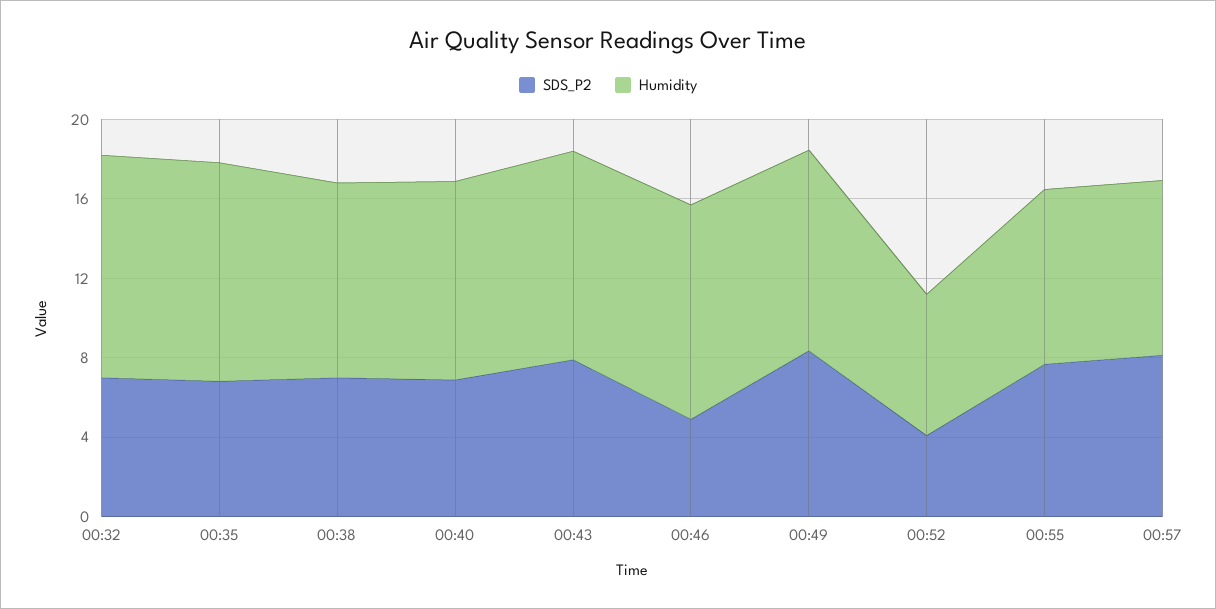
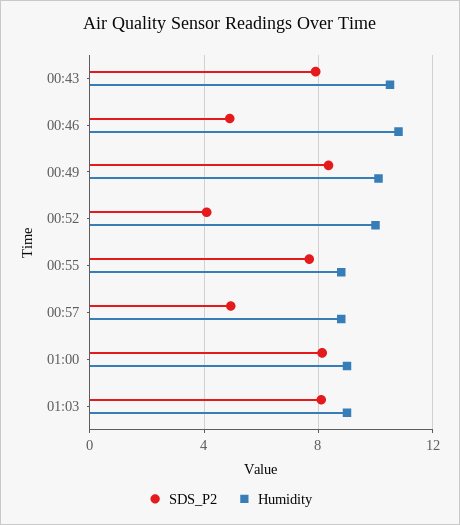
SDS_P2, 00:32: 7 -> none
Humidity, 00:32: 11 -> none
SDS_P2, 00:35: 7 -> none
Humidity, 00:35: 11 -> none
SDS_P2, 00:38: 7 -> none
Humidity, 00:38: 10 -> none
SDS_P2, 00:40: 7 -> none
Humidity, 00:40: 10 -> none
Humidity, 00:52: 7 -> 10
SDS_P2, 00:57: 8 -> 5
SDS_P2, 01:00: none -> 8
Humidity, 01:00: none -> 9
SDS_P2, 01:03: none -> 8
Humidity, 01:03: none -> 9

